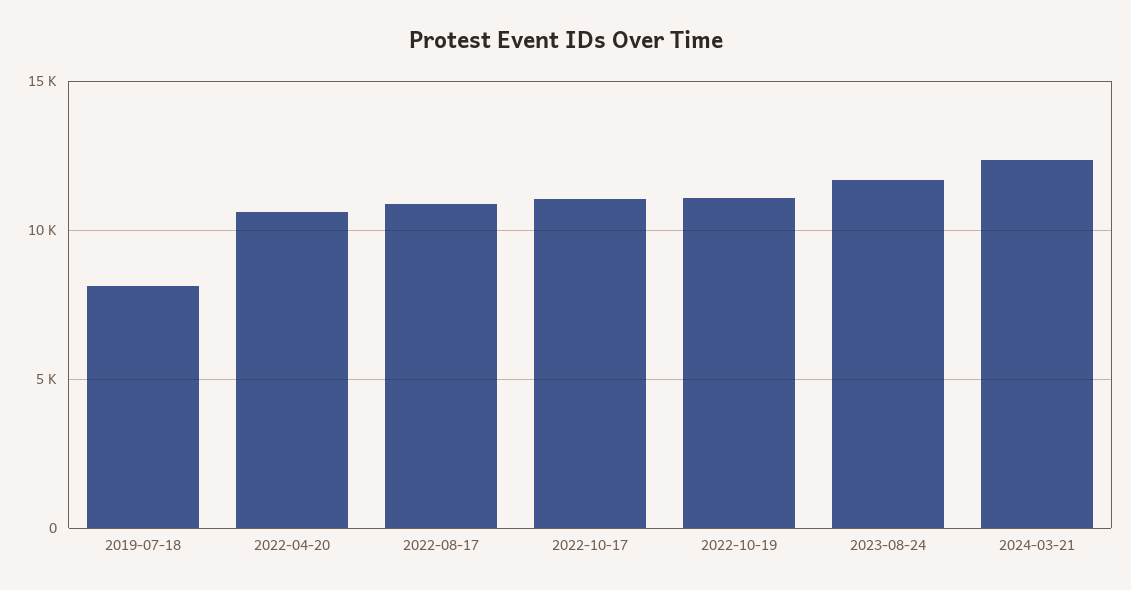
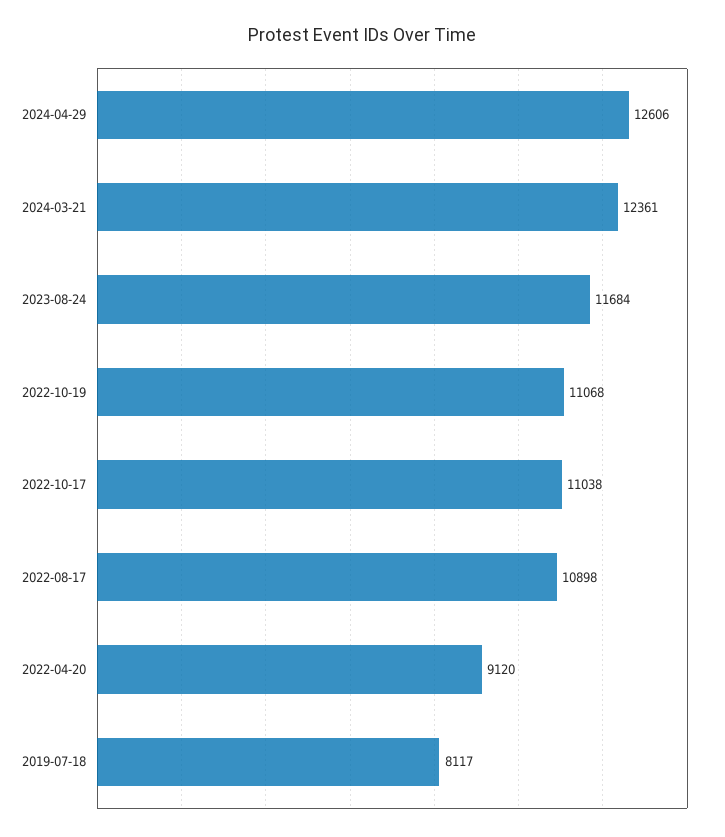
2022-04-20: 10500 -> 9120
2024-04-29: none -> 12606

